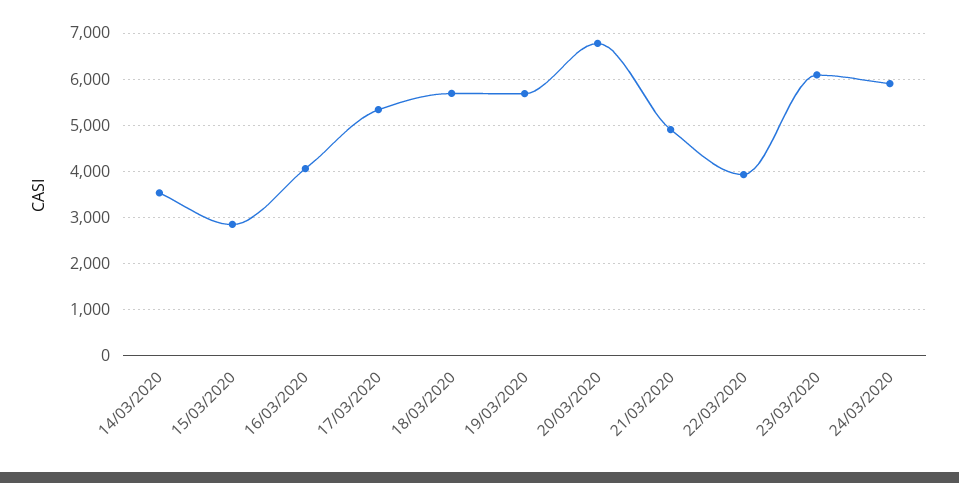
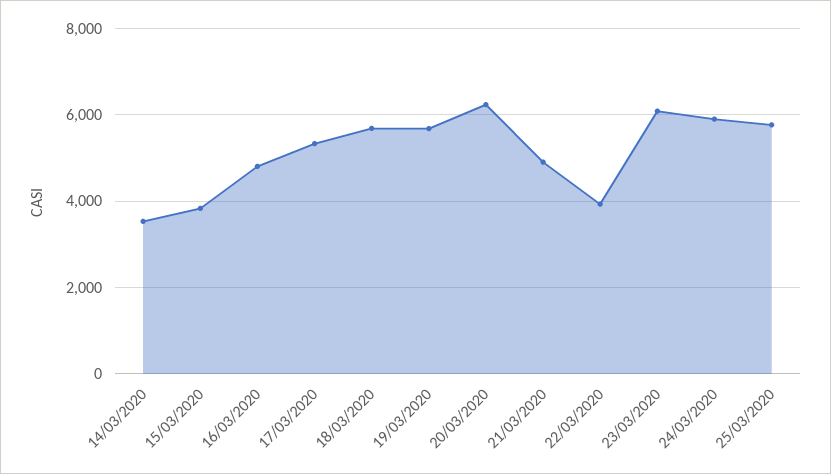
15/03/2020: 2800 -> 3800
16/03/2020: 4000 -> 4800
20/03/2020: 6800 -> 6200
25/03/2020: none -> 5800

